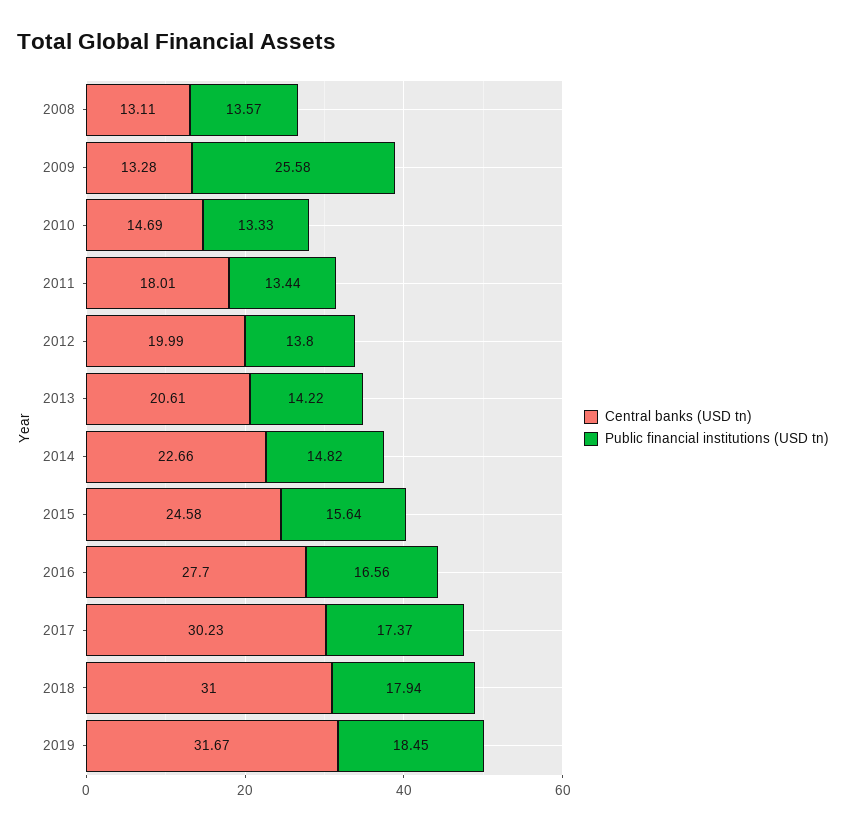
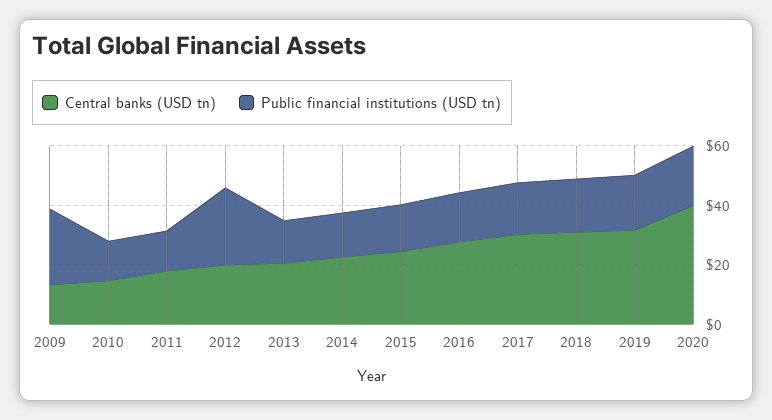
Central banks (USD tn), 2008: 13.11 -> none
Public financial institutions (USD tn), 2008: 13.57 -> none
Public financial institutions (USD tn), 2012: 13.8 -> 25
Central banks (USD tn), 2020: none -> 40
Public financial institutions (USD tn), 2020: none -> 20

